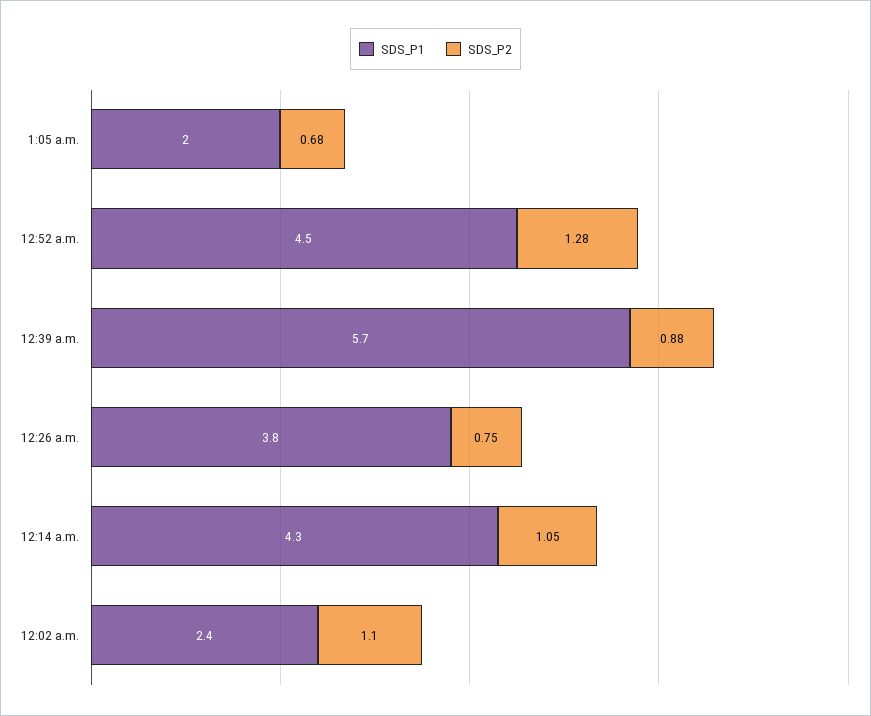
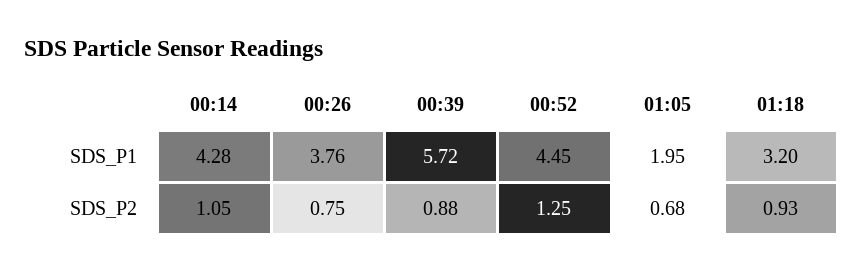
SDS_P2, 12:52 a.m.: 1.28 -> 1.25
SDS_P1, 12:02 a.m.: 2.4 -> none
SDS_P2, 12:02 a.m.: 1.1 -> none
SDS_P1, 01:18: none -> 3.2
SDS_P2, 01:18: none -> 0.93

